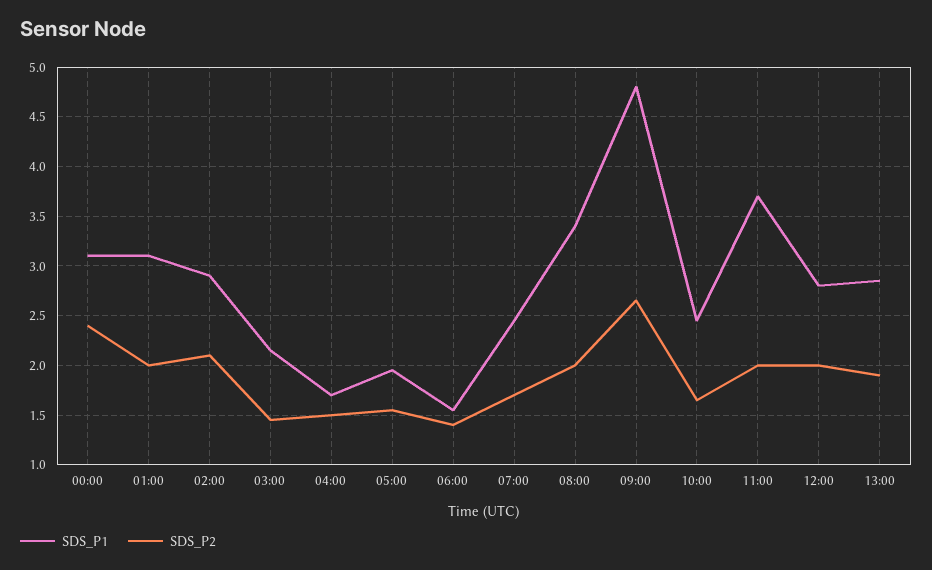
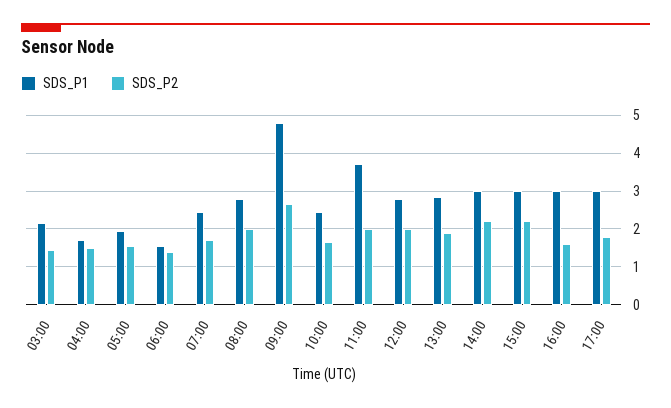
SDS_P1, 00:00: 3.1 -> none
SDS_P2, 00:00: 2.4 -> none
SDS_P1, 01:00: 3.1 -> none
SDS_P2, 01:00: 2 -> none
SDS_P1, 02:00: 2.9 -> none
SDS_P2, 02:00: 2.1 -> none
SDS_P1, 08:00: 3.4 -> 2.8
SDS_P1, 14:00: none -> 3
SDS_P2, 14:00: none -> 2.2
SDS_P1, 15:00: none -> 3
SDS_P2, 15:00: none -> 2.2
SDS_P1, 16:00: none -> 3
SDS_P2, 16:00: none -> 1.6
SDS_P1, 17:00: none -> 3
SDS_P2, 17:00: none -> 1.8

